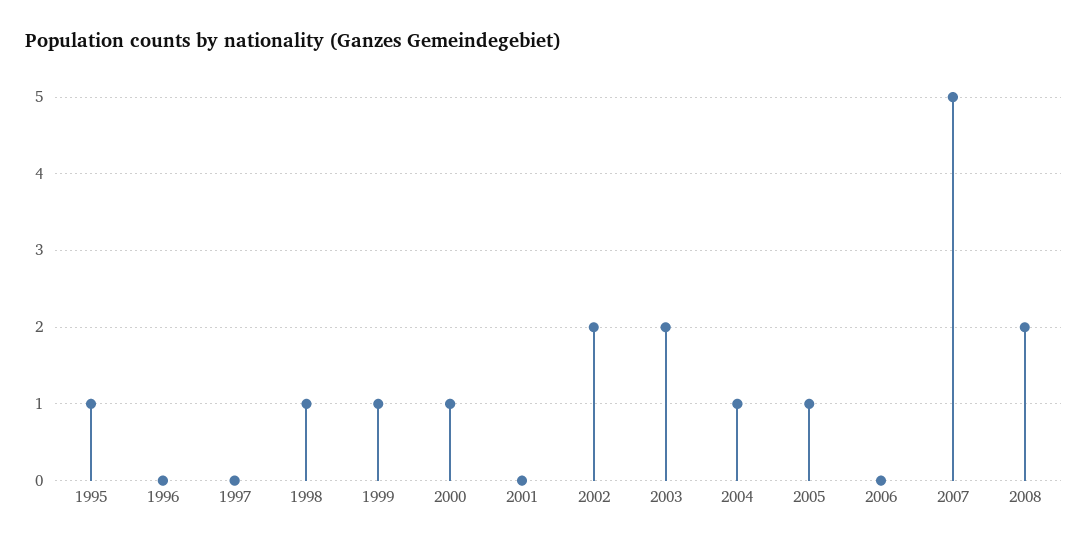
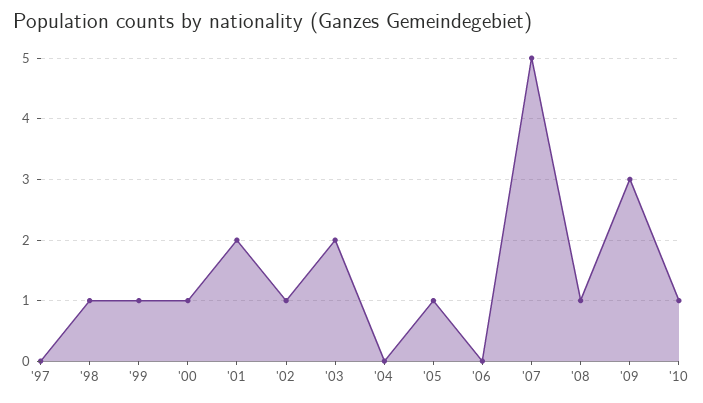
1995: 1 -> none
1996: 0 -> none
2001: 0 -> 2
2002: 2 -> 1
2004: 1 -> 0
2008: 2 -> 1
'09: none -> 3
'10: none -> 1

